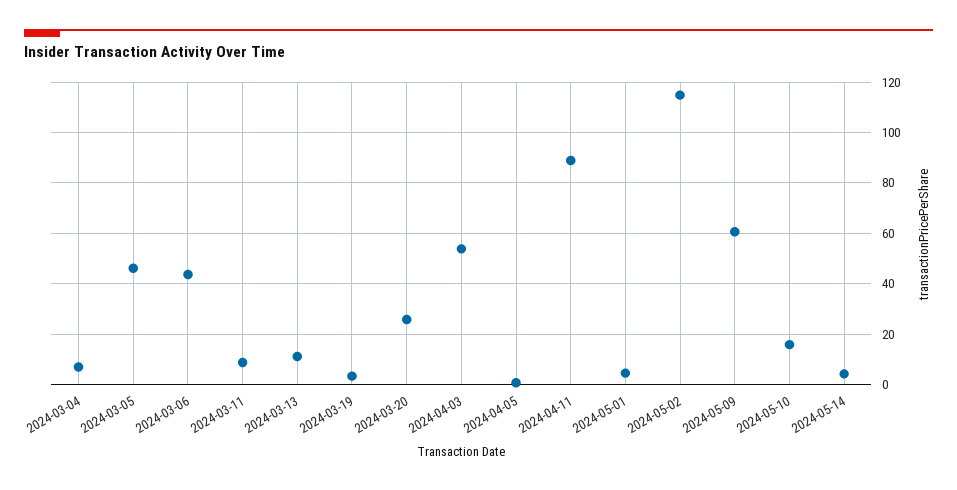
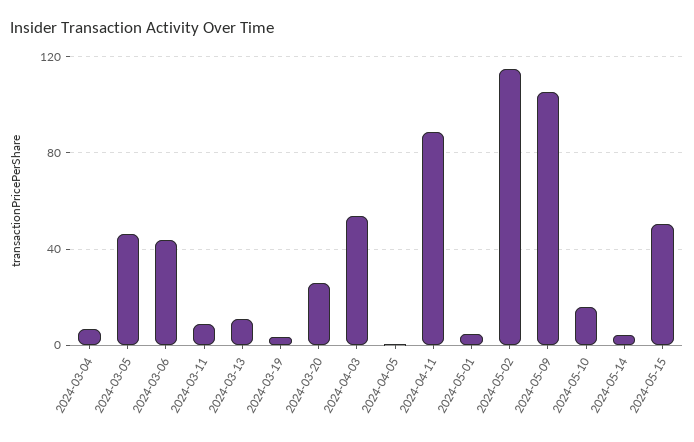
2024-05-09: 60 -> 105
2024-05-15: none -> 50

